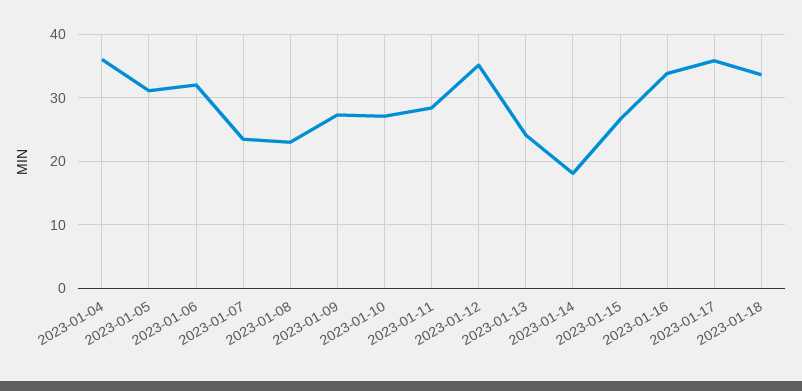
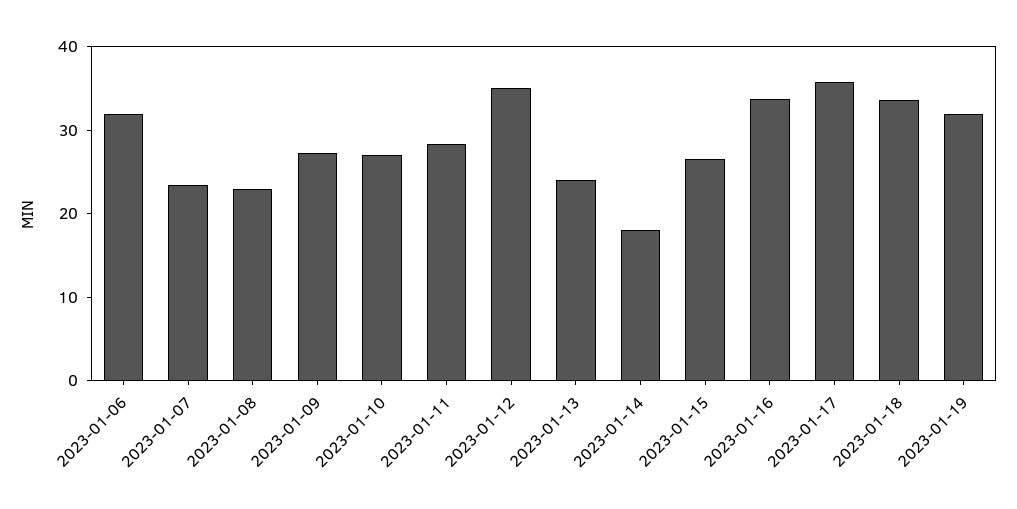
2023-01-04: 36 -> none
2023-01-05: 31 -> none
2023-01-19: none -> 32

